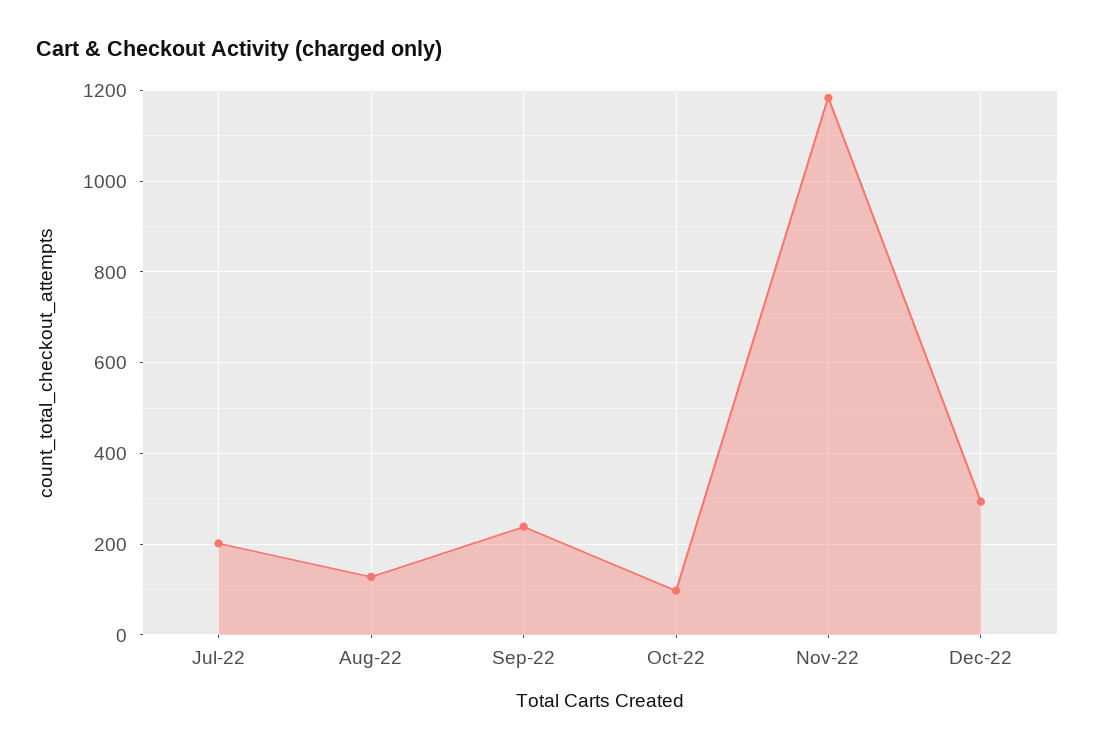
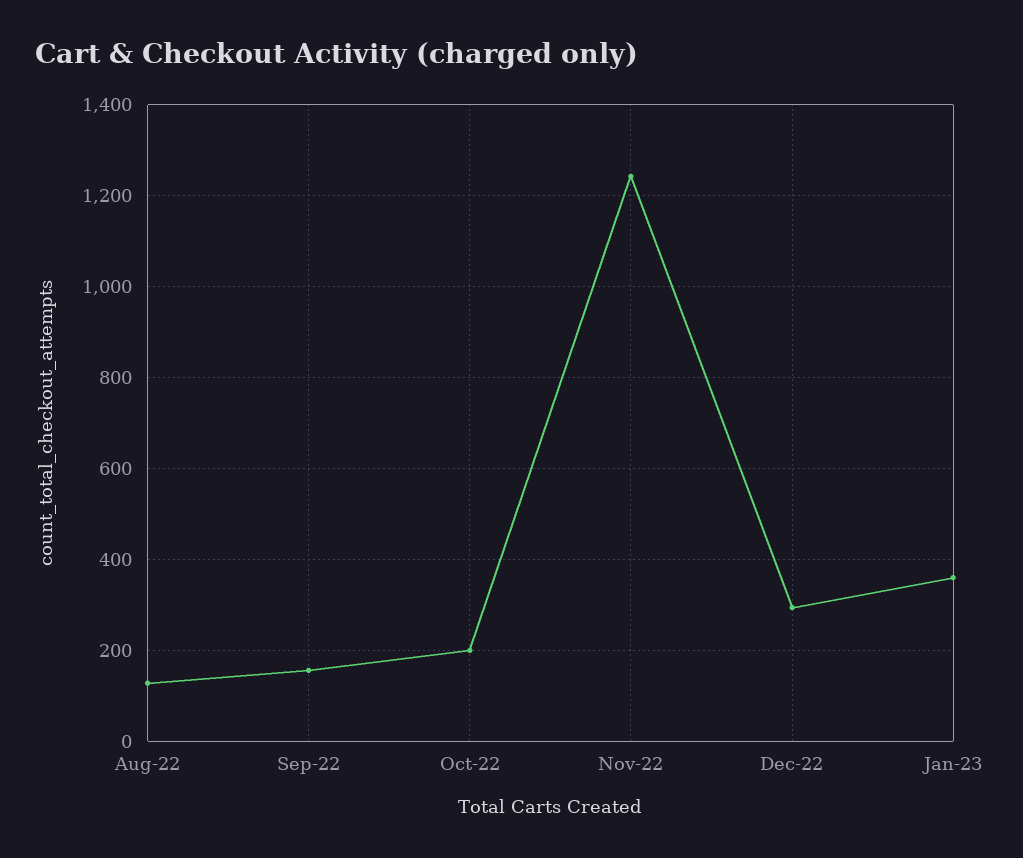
Jul-22: 200 -> none
Sep-22: 240 -> 160
Oct-22: 100 -> 200
Nov-22: 1180 -> 1240
Jan-23: none -> 360

